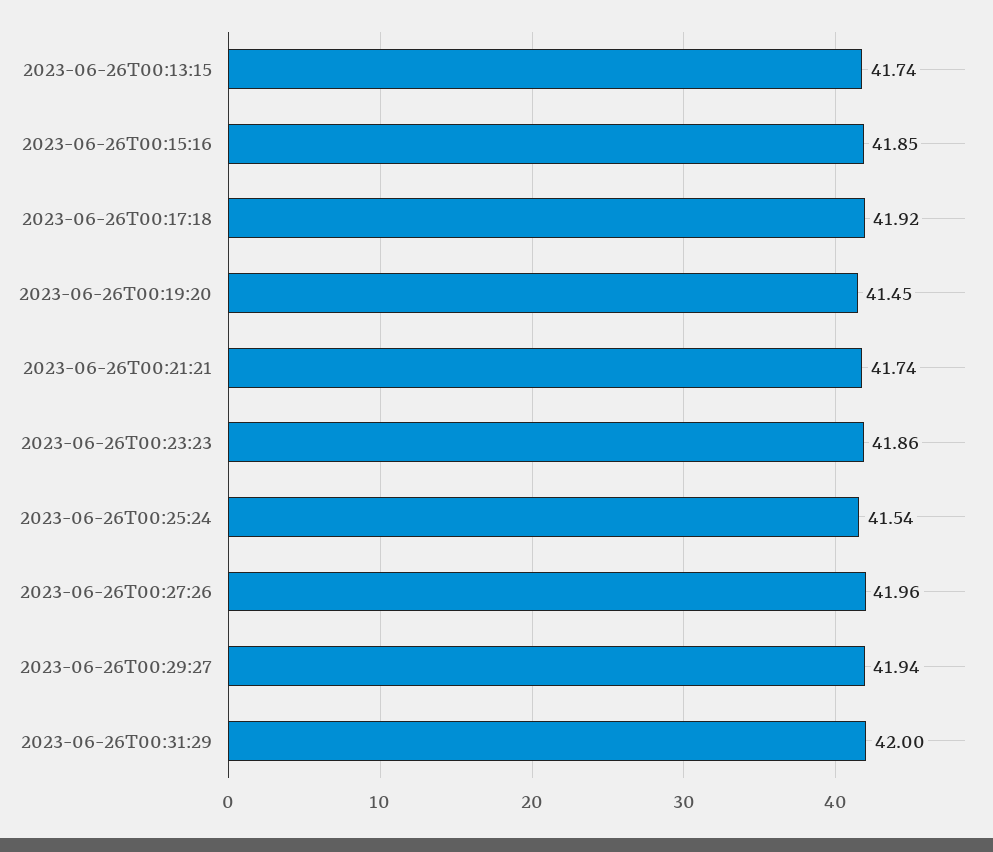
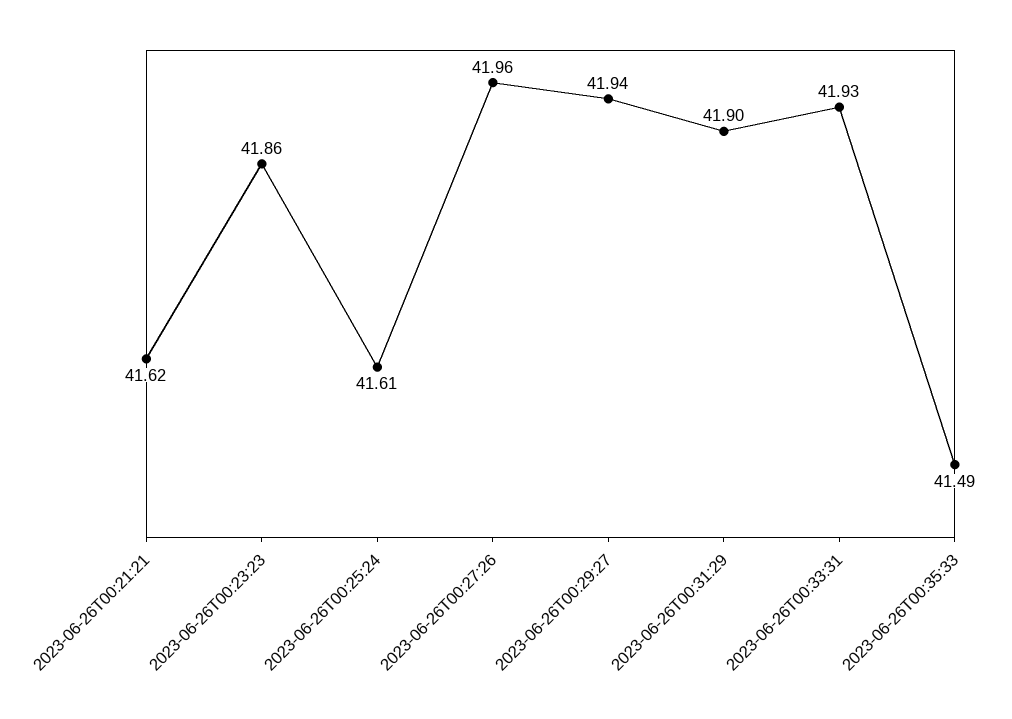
2023-06-26T00:13:15: 41.74 -> none
2023-06-26T00:15:16: 41.85 -> none
2023-06-26T00:17:18: 41.92 -> none
2023-06-26T00:19:20: 41.45 -> none
2023-06-26T00:21:21: 41.74 -> 41.62
2023-06-26T00:25:24: 41.54 -> 41.61
2023-06-26T00:31:29: 42 -> 41.9
2023-06-26T00:33:31: none -> 41.93
2023-06-26T00:35:33: none -> 41.49

